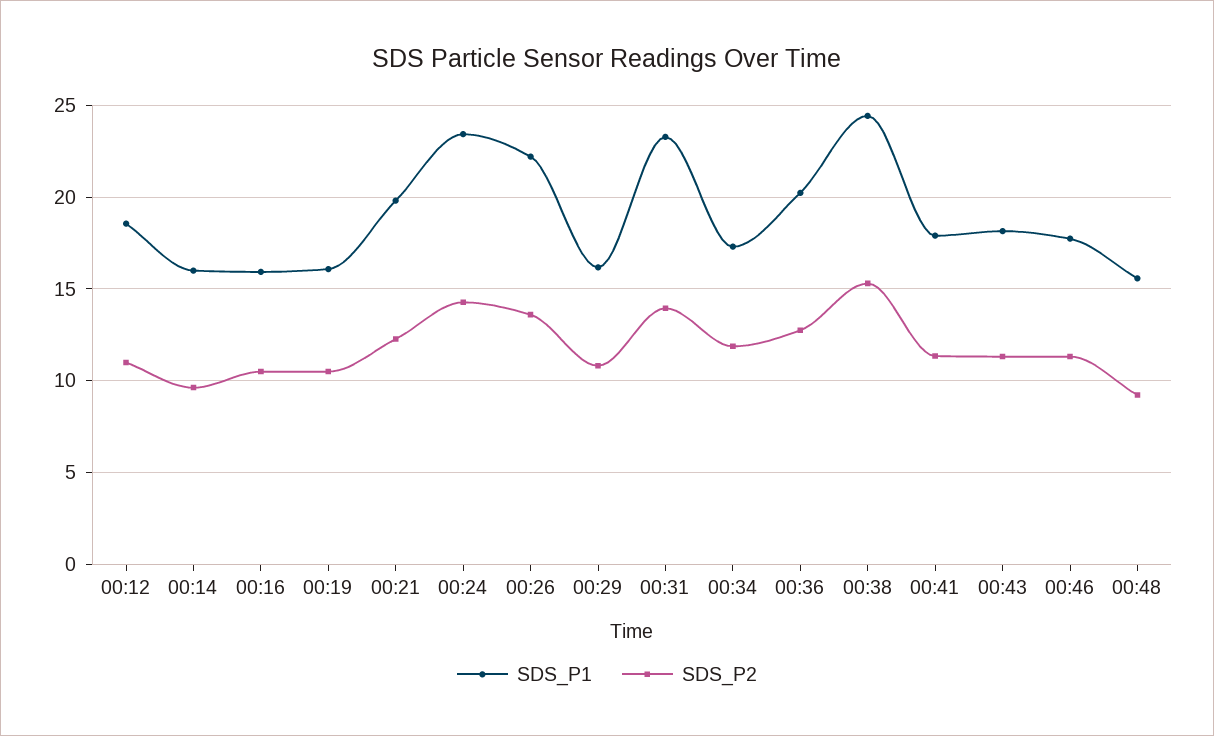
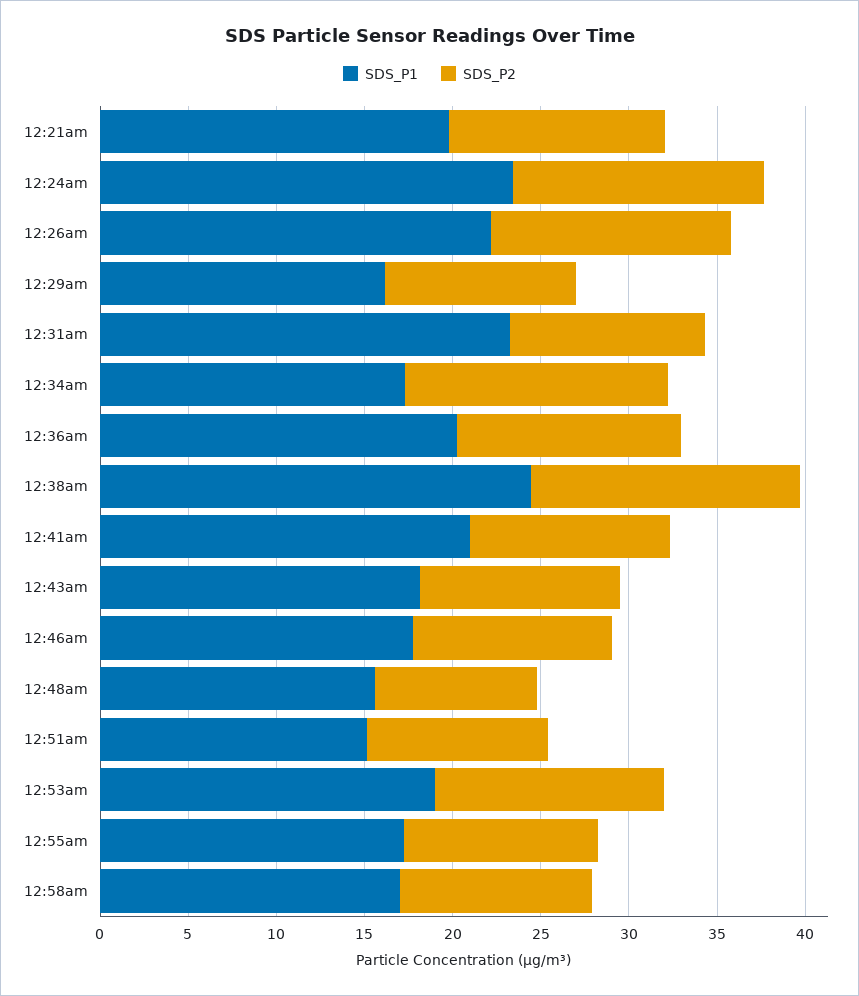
SDS_P1, 00:12: 18.5 -> none
SDS_P2, 00:12: 11 -> none
SDS_P1, 00:14: 16 -> none
SDS_P2, 00:14: 9.5 -> none
SDS_P1, 00:16: 16 -> none
SDS_P2, 00:16: 10.5 -> none
SDS_P1, 00:19: 16 -> none
SDS_P2, 00:19: 10.5 -> none
SDS_P2, 00:31: 14 -> 11
SDS_P2, 00:34: 12 -> 15
SDS_P1, 00:41: 18 -> 21
SDS_P1, 12:51am: none -> 15
SDS_P2, 12:51am: none -> 10
SDS_P1, 12:53am: none -> 19
SDS_P2, 12:53am: none -> 13
SDS_P1, 12:55am: none -> 17
SDS_P2, 12:55am: none -> 11
SDS_P1, 12:58am: none -> 17
SDS_P2, 12:58am: none -> 11

